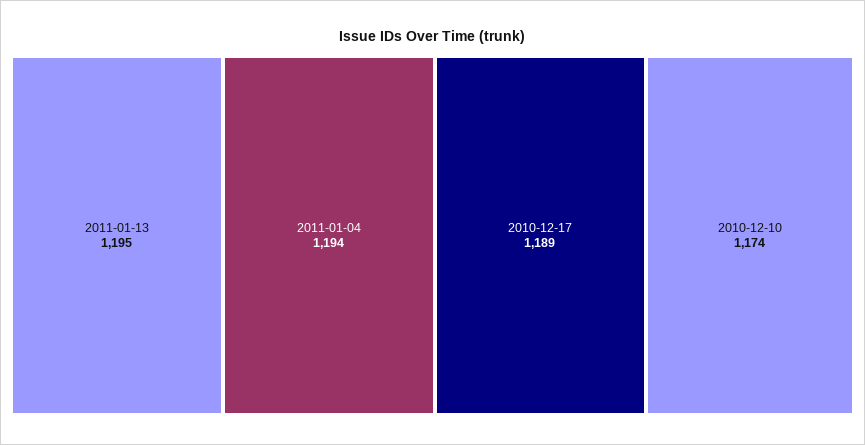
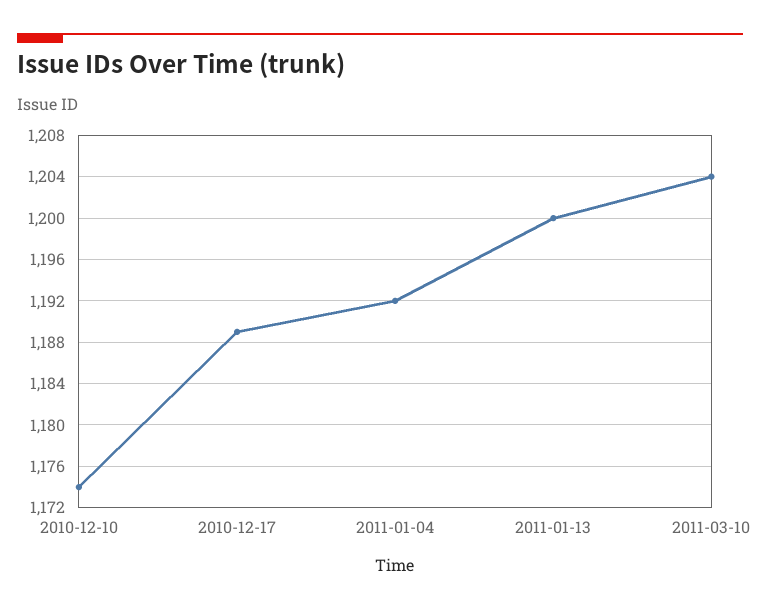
2011-01-13: 1195 -> 1200
2011-01-04: 1194 -> 1192
2011-03-10: none -> 1204

